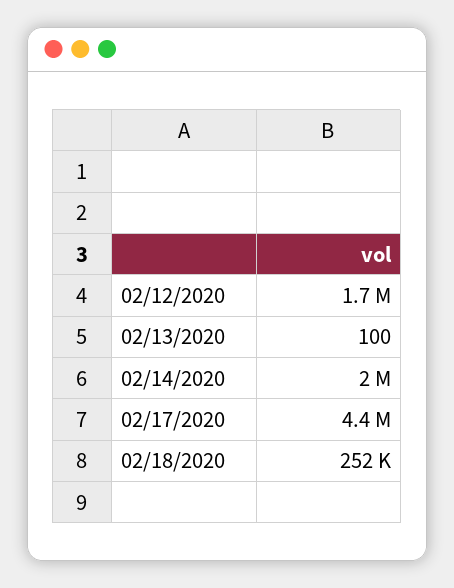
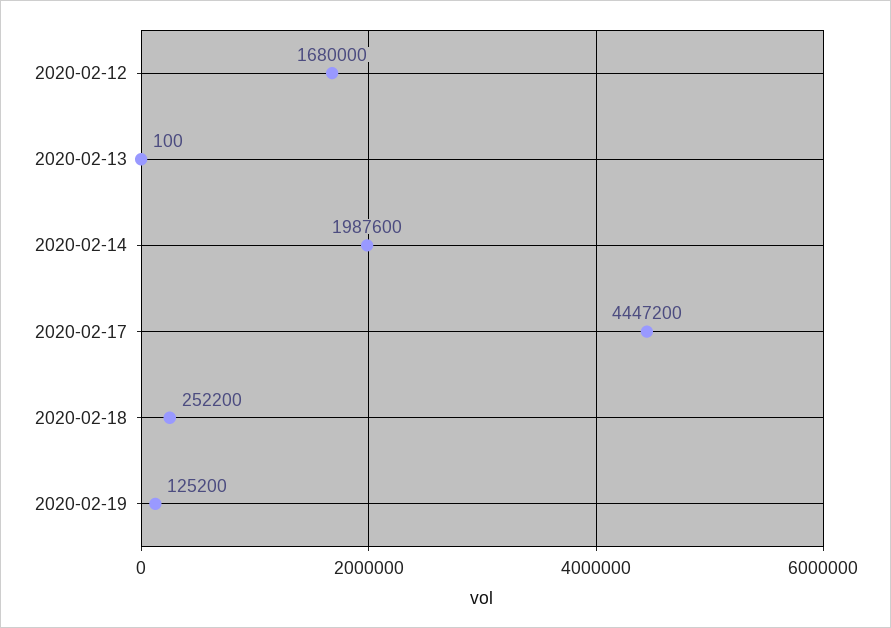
2020-02-19: none -> 125200

